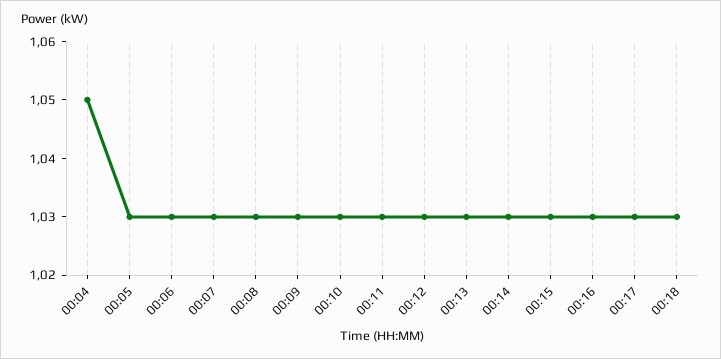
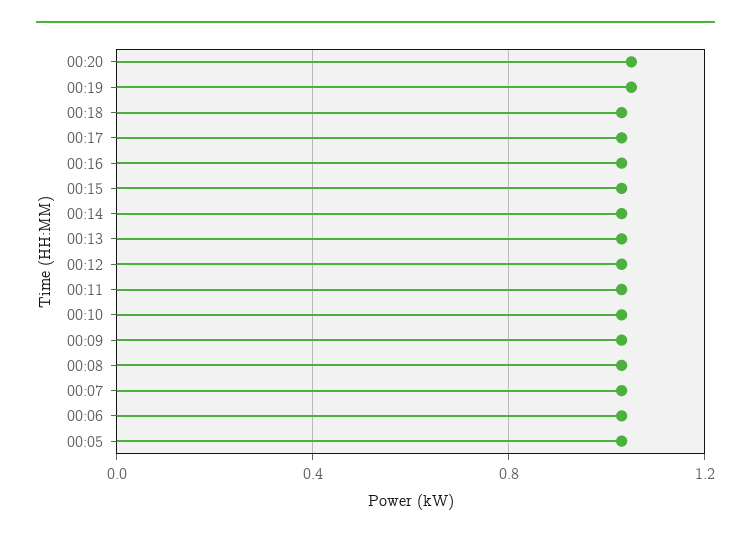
00:04: 1.05 -> none
00:20: none -> 1.05
00:19: none -> 1.05

